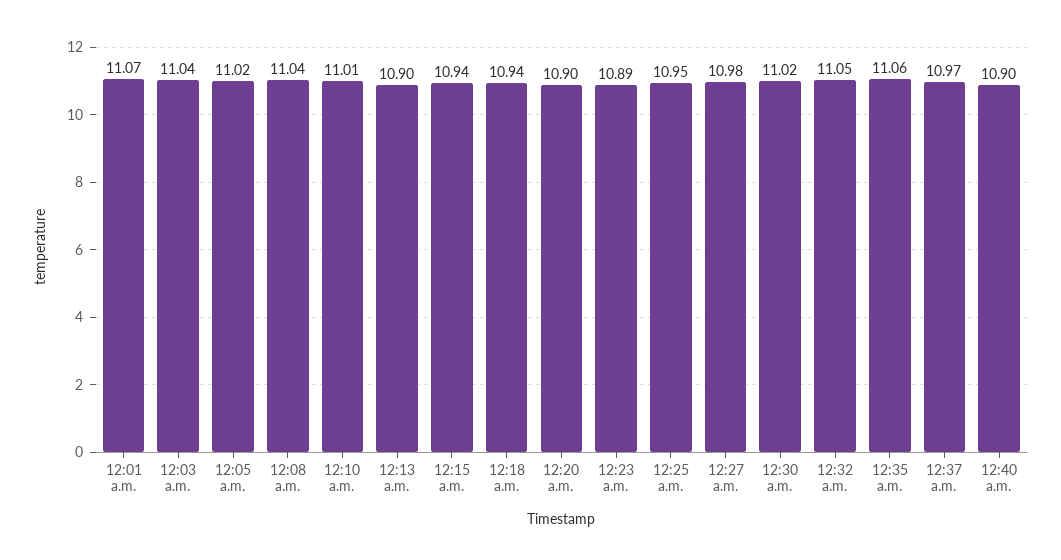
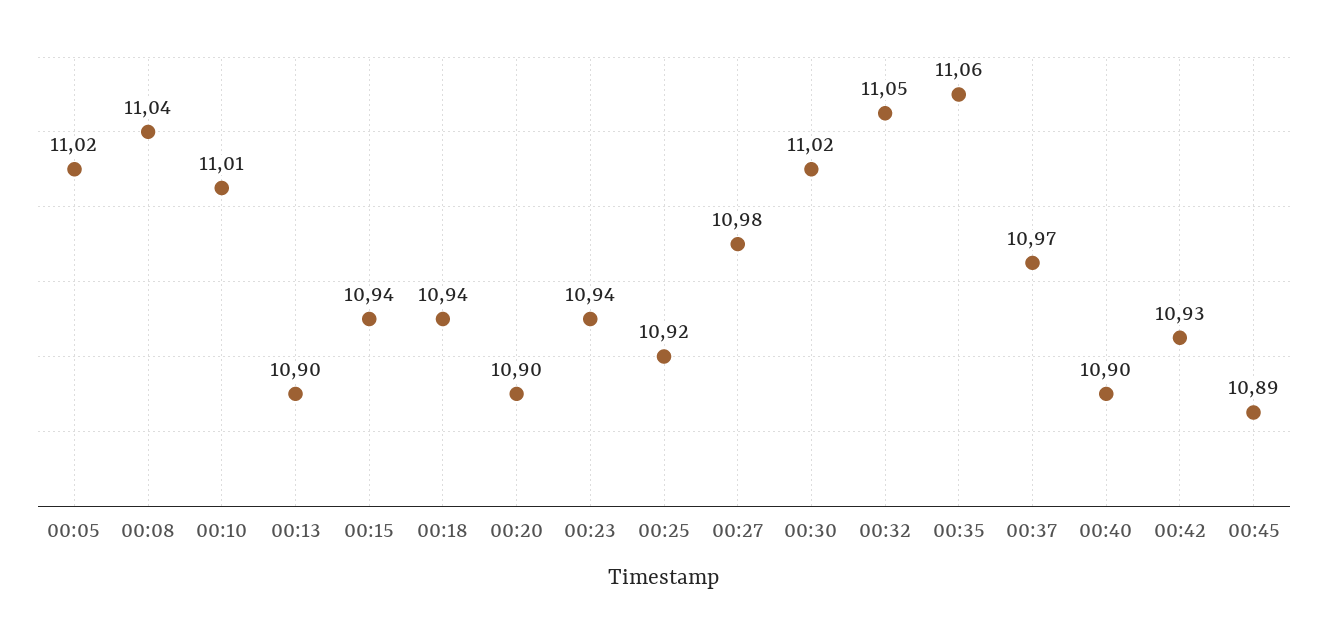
12:01 a.m.: 11.07 -> none
12:03 a.m.: 11.04 -> none
12:23 a.m.: 10.89 -> 10.94
12:25 a.m.: 10.95 -> 10.92
00:42: none -> 10.93
00:45: none -> 10.89

